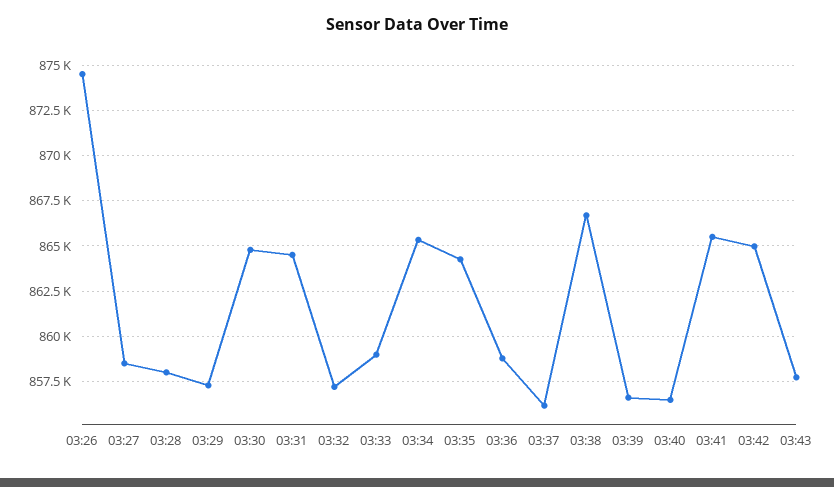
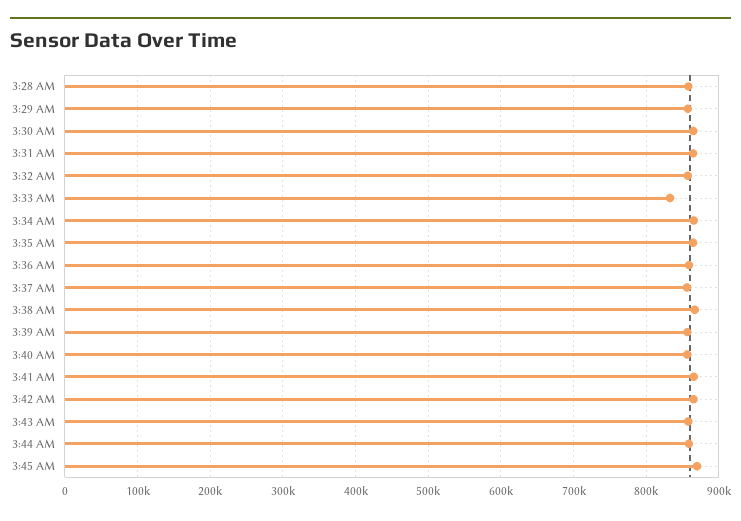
03:26: 874500 -> none
03:27: 858500 -> none
03:33: 859000 -> 830000
3:44 AM: none -> 860000
3:45 AM: none -> 870000

